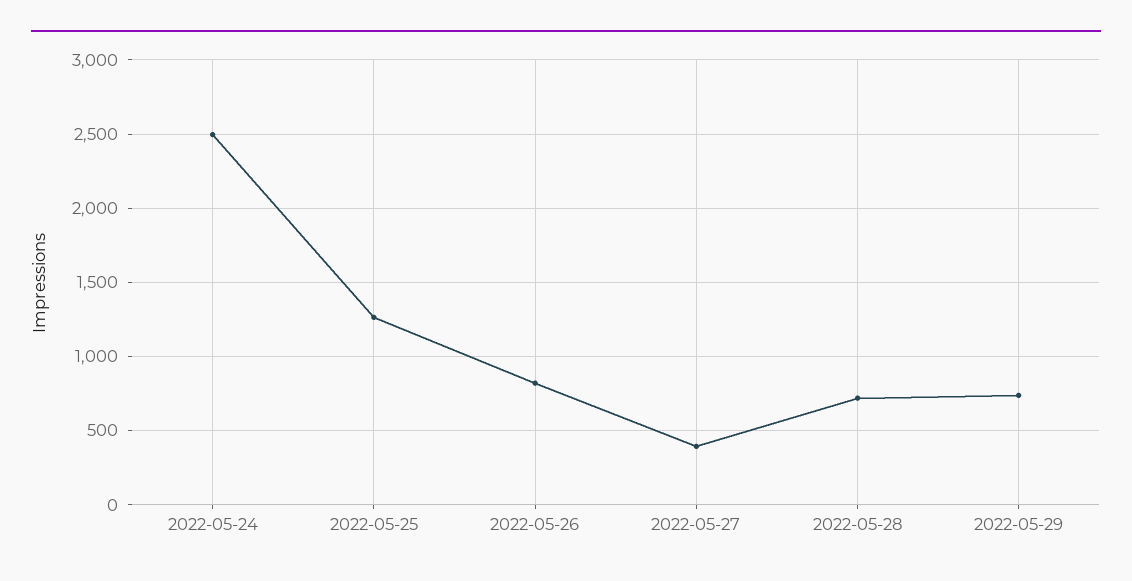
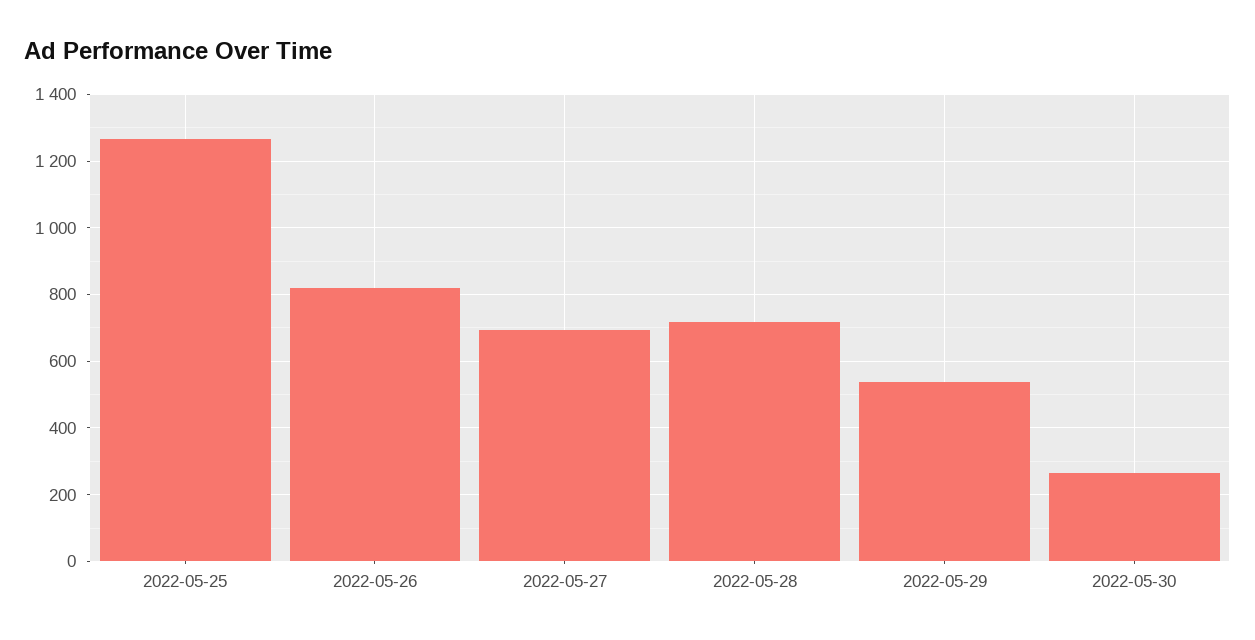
2022-05-24: 2500 -> none
2022-05-27: 400 -> 700
2022-05-29: 750 -> 540
2022-05-30: none -> 260

